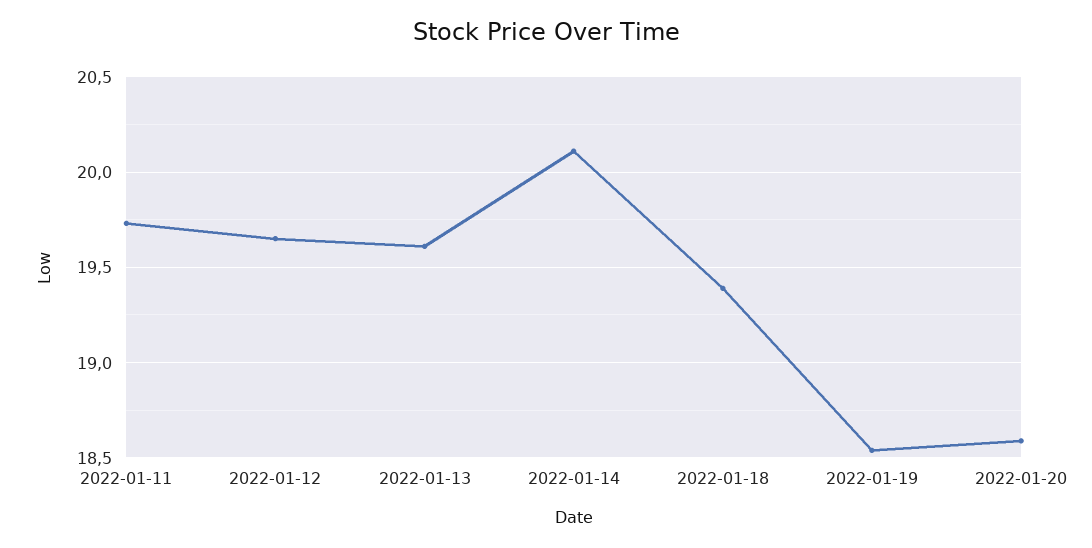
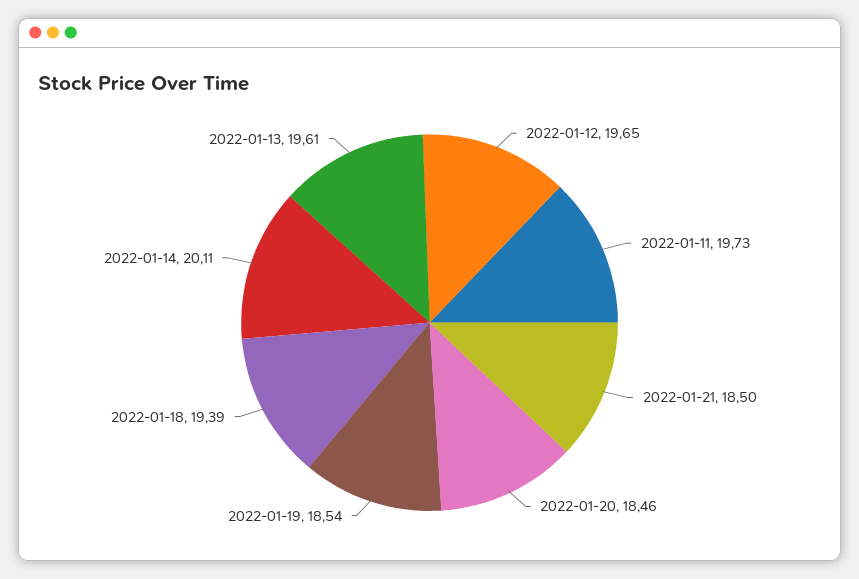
2022-01-20: 18.6 -> 18.46
2022-01-21: none -> 18.5

